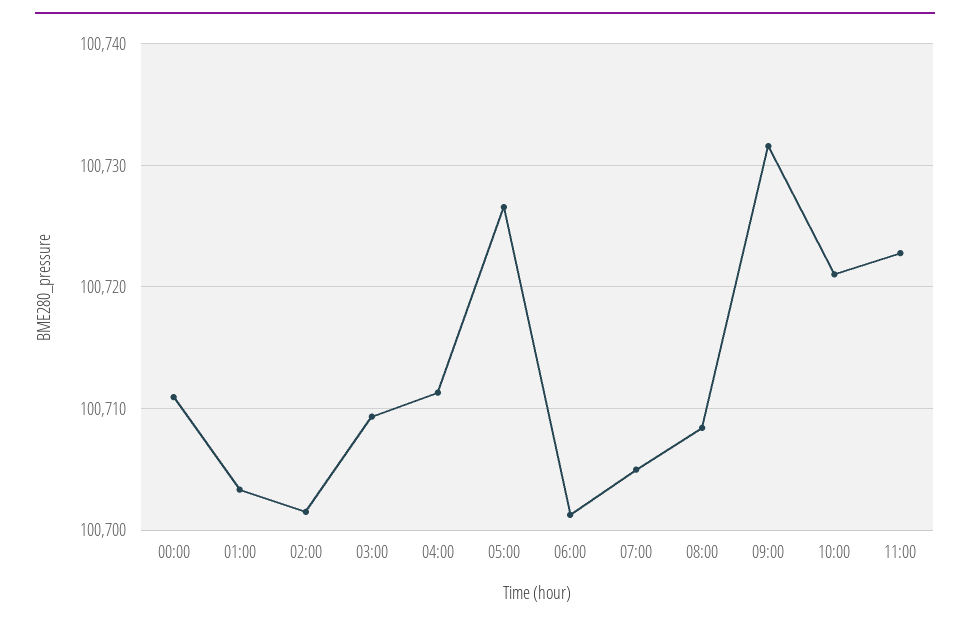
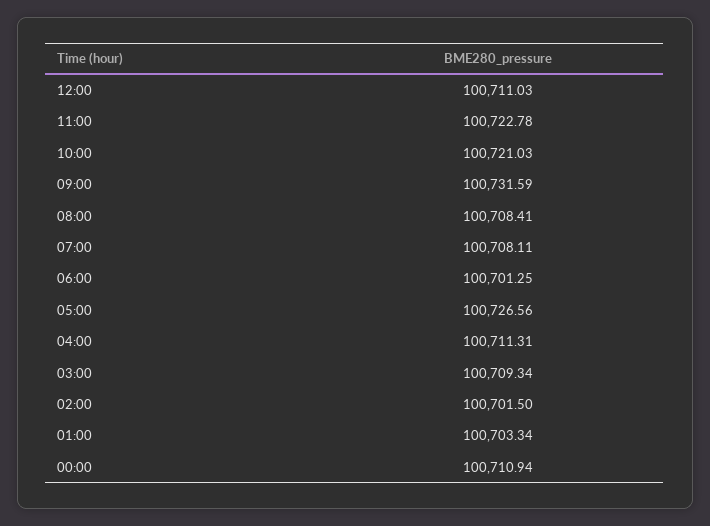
07:00: 100705 -> 100708.11
12:00: none -> 100711.03

